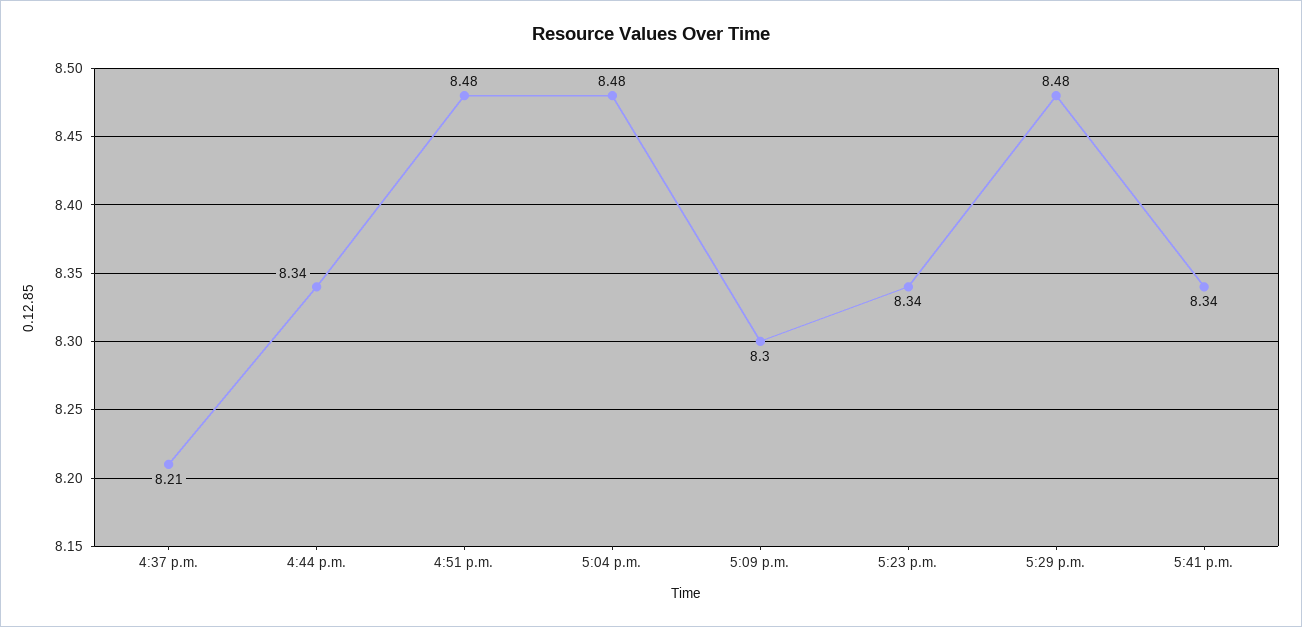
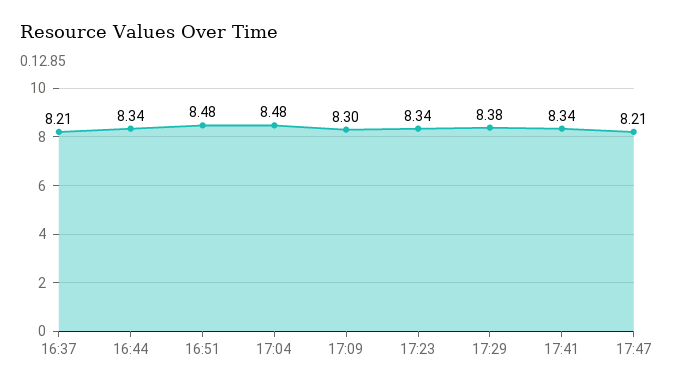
5:29 p.m.: 8.48 -> 8.38
17:47: none -> 8.21

